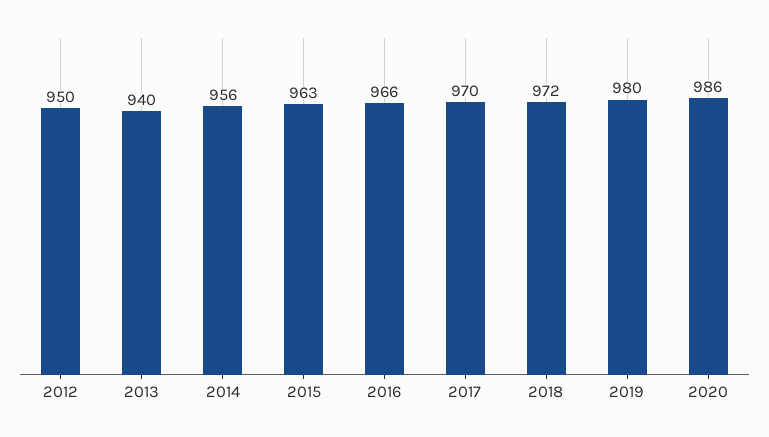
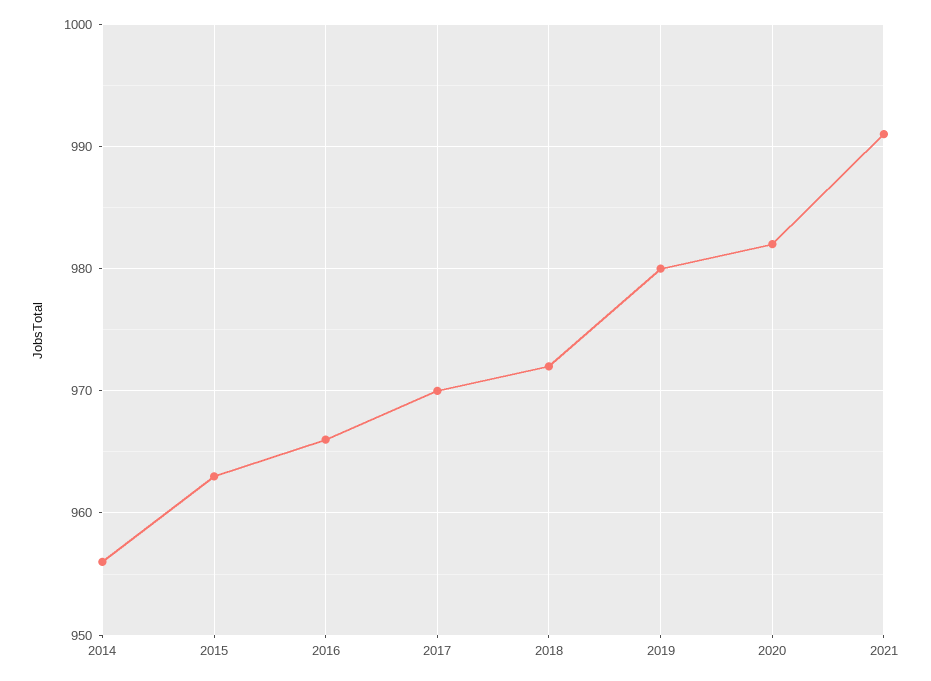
2012: 950 -> none
2013: 940 -> none
2020: 986 -> 982
2021: none -> 991

